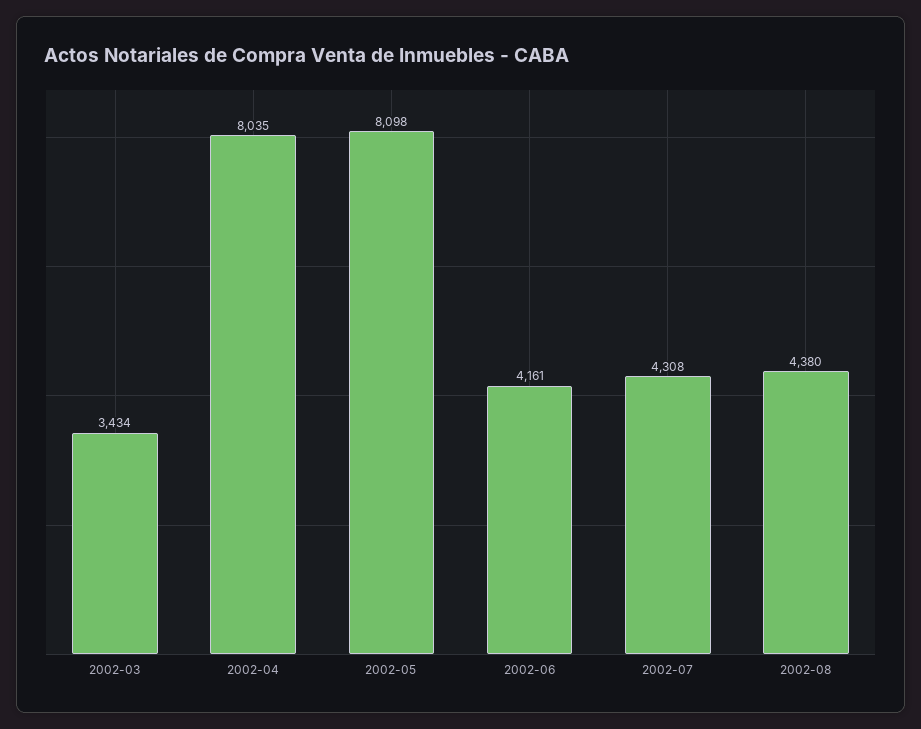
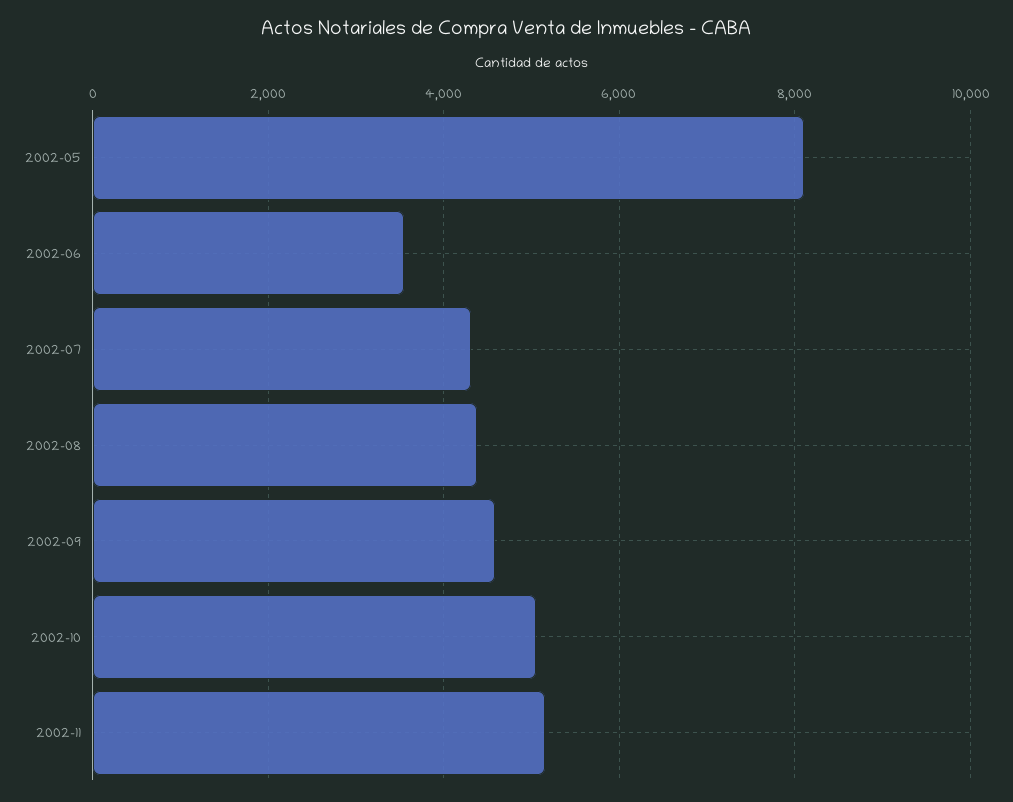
2002-03: 3434 -> none
2002-04: 8035 -> none
2002-06: 4161 -> 3600
2002-09: none -> 4600
2002-10: none -> 5000
2002-11: none -> 5200

